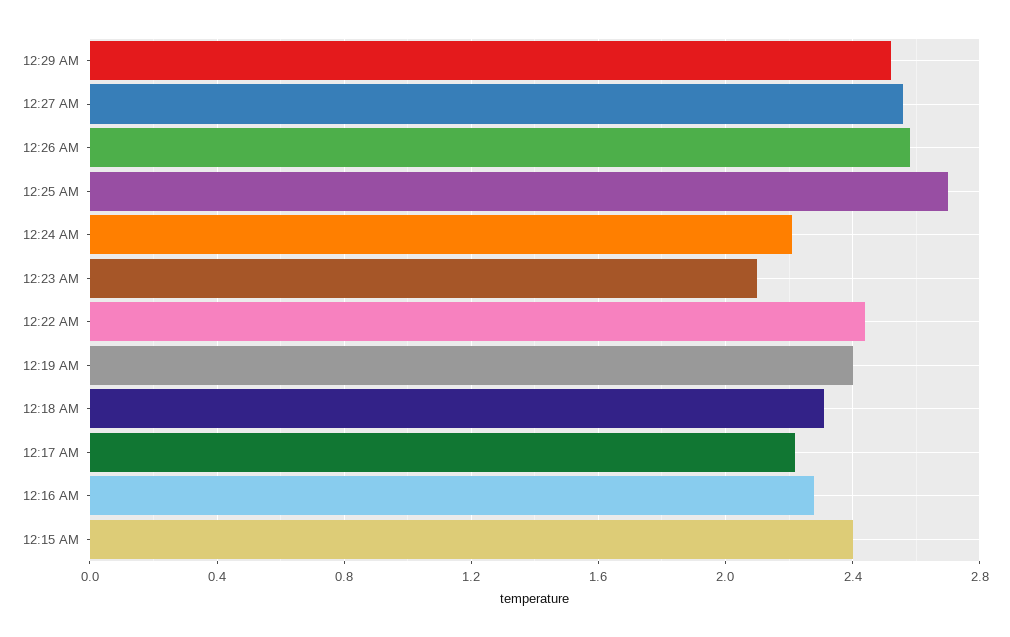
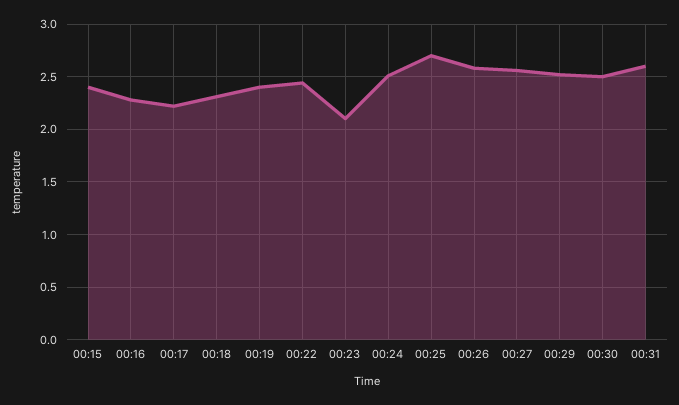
12:24 AM: 2.2 -> 2.5
00:30: none -> 2.5
00:31: none -> 2.6

